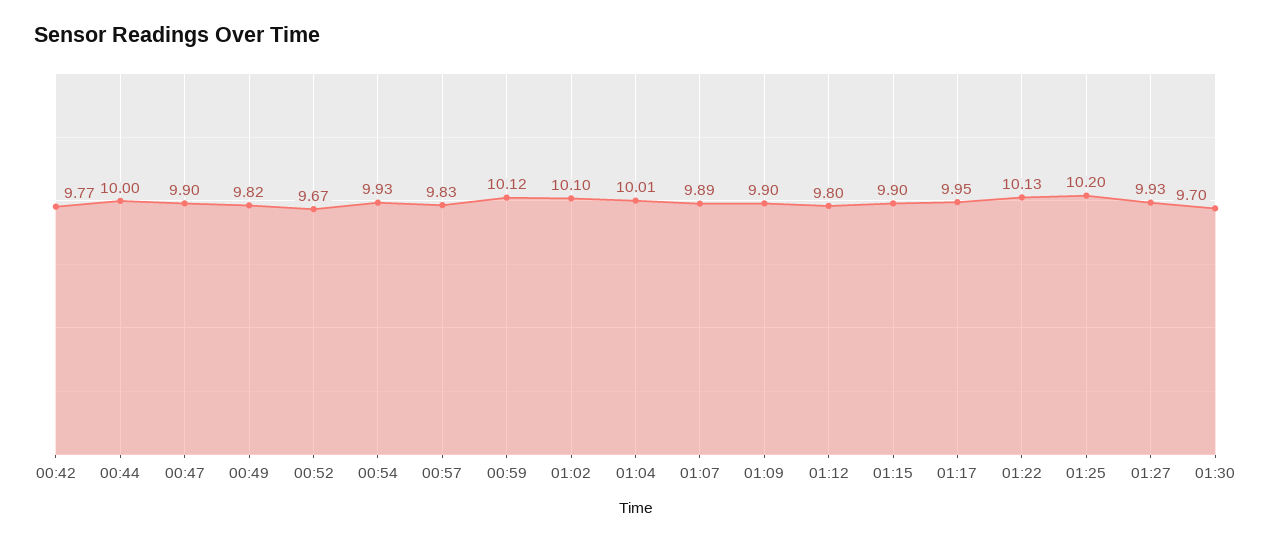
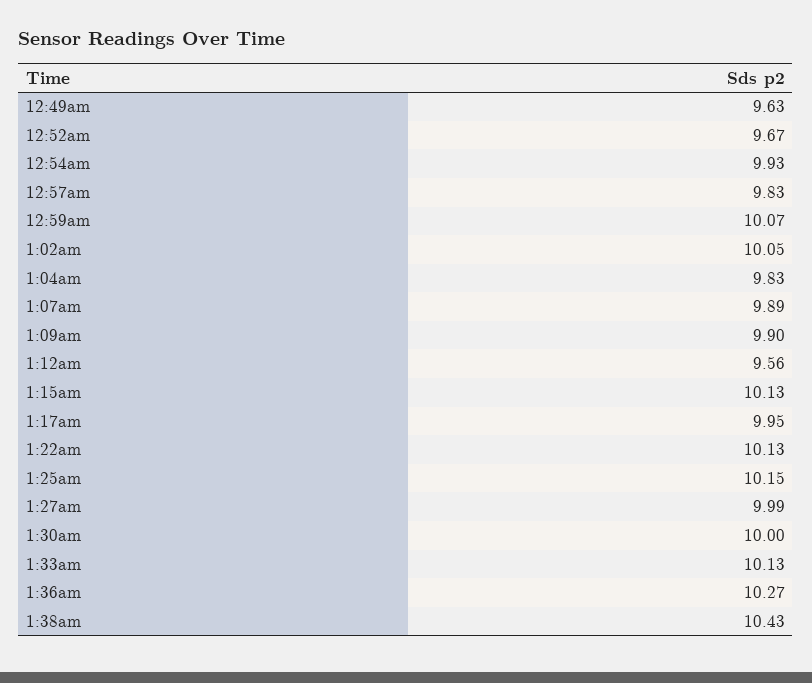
00:42: 9.77 -> none
00:44: 10 -> none
00:47: 9.9 -> none
00:49: 9.82 -> 9.63
00:59: 10.12 -> 10.07
01:02: 10.1 -> 10.05
01:04: 10.01 -> 9.83
01:12: 9.8 -> 9.56
01:15: 9.9 -> 10.13
01:25: 10.2 -> 10.15
01:27: 9.93 -> 9.99
01:30: 9.7 -> 10
1:33am: none -> 10.13
1:36am: none -> 10.27
1:38am: none -> 10.43

